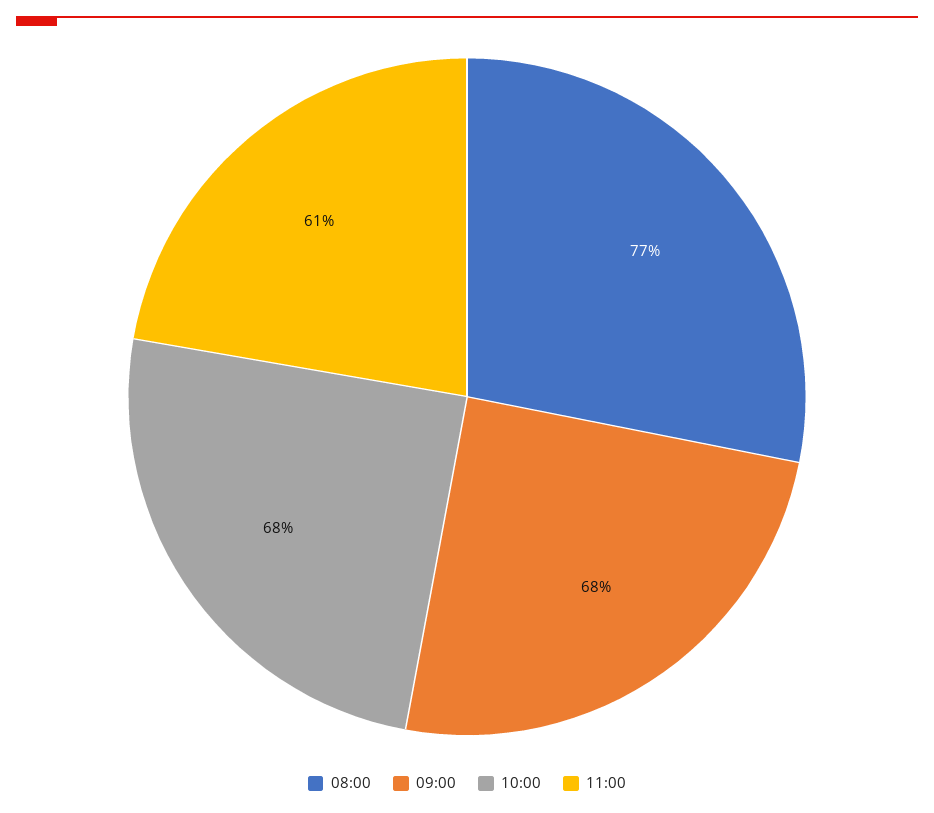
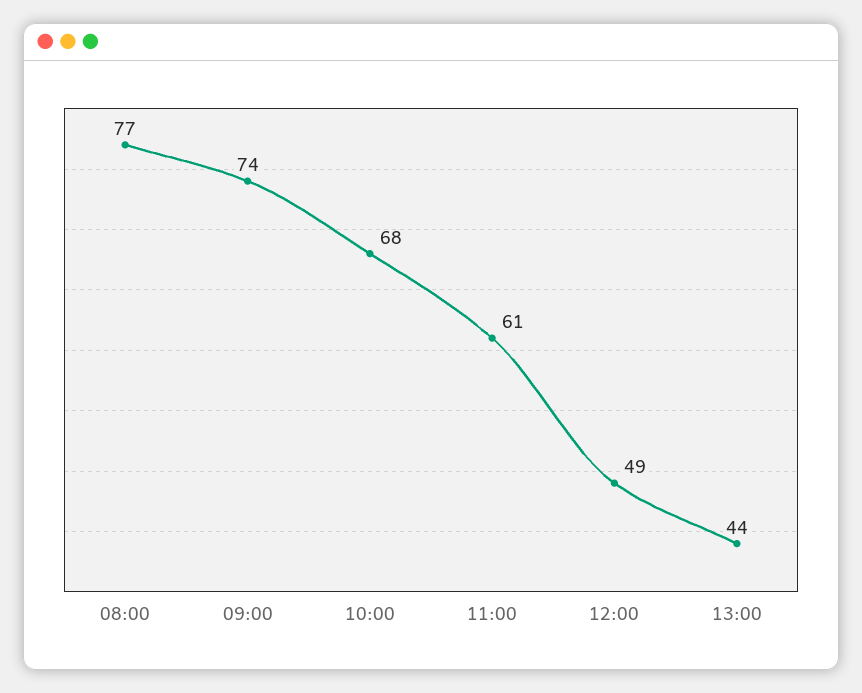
09:00: 68 -> 74
12:00: none -> 49
13:00: none -> 44

